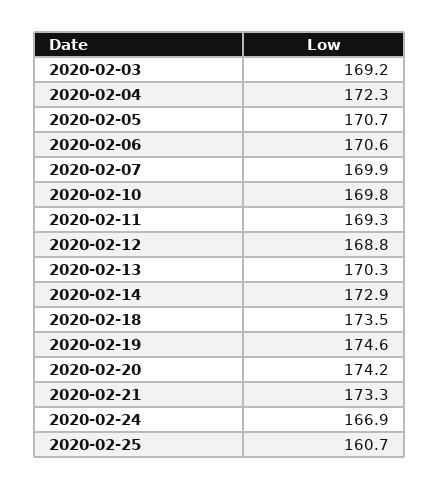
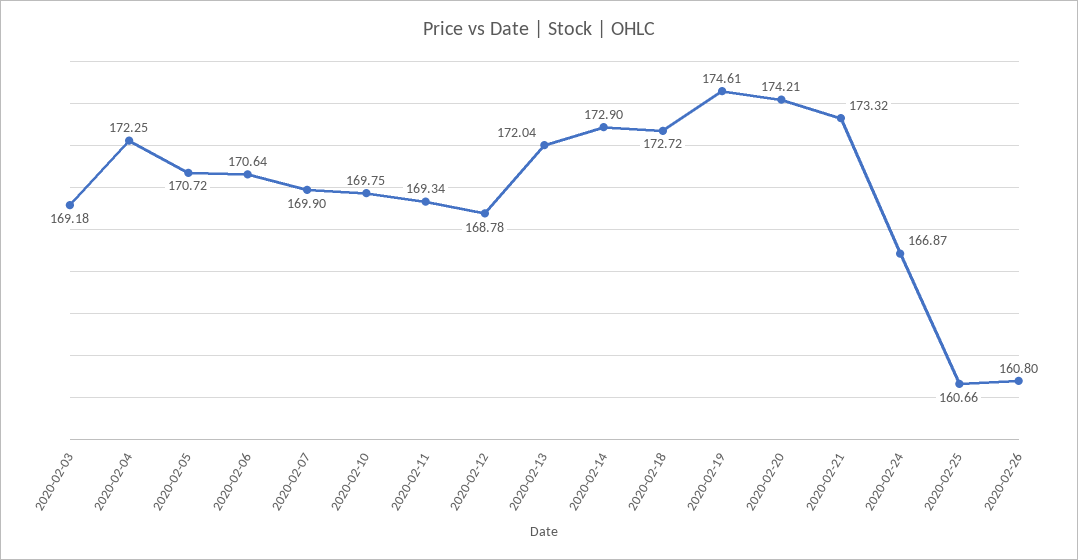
2020-02-13: 170.3 -> 172.04
2020-02-18: 173.5 -> 172.72
2020-02-26: none -> 160.8

